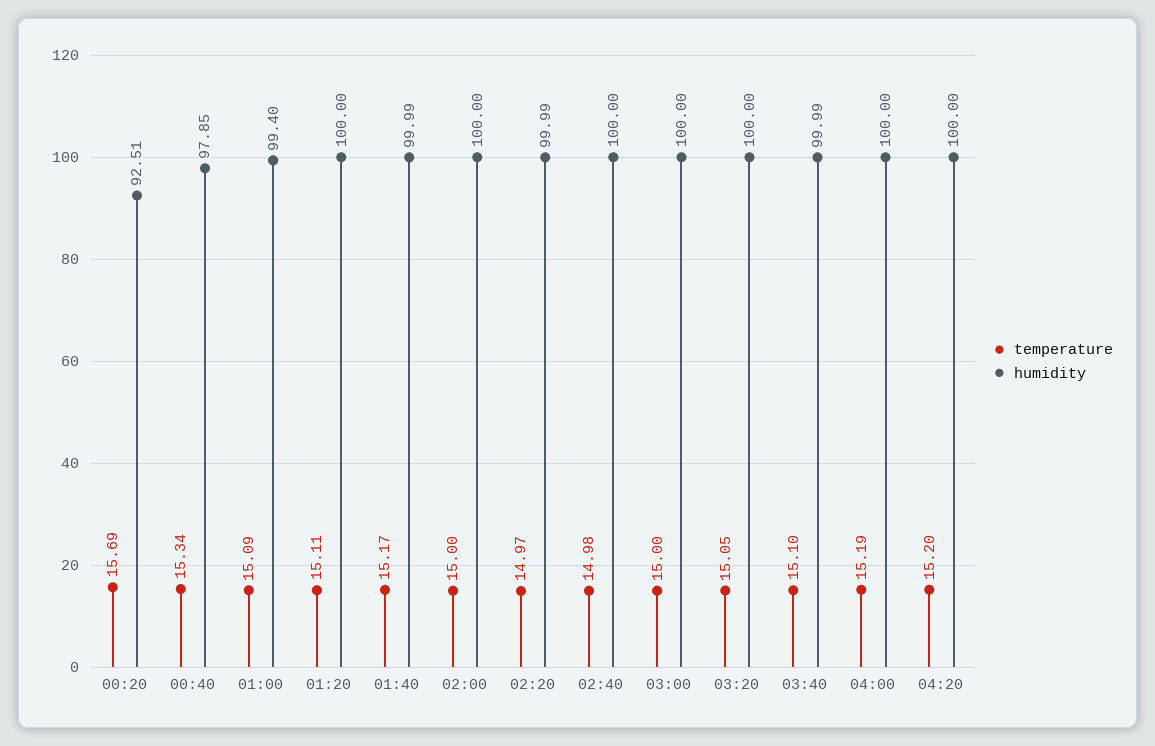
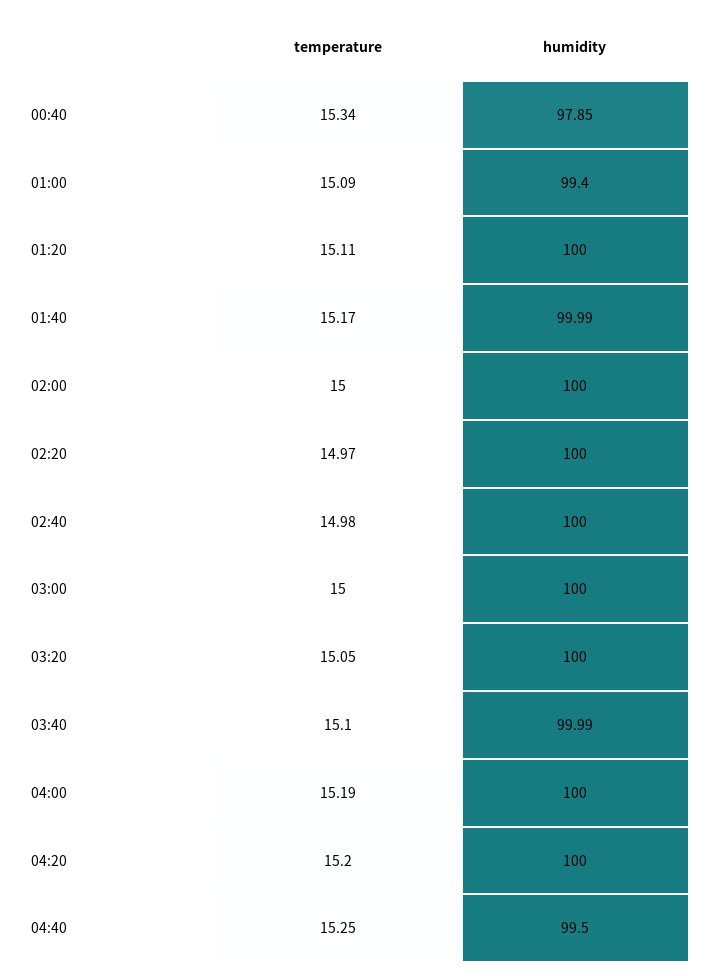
temperature, 00:20: 15.69 -> none
humidity, 00:20: 92.51 -> none
humidity, 02:20: 99.99 -> 100
temperature, 04:40: none -> 15.25
humidity, 04:40: none -> 99.5

